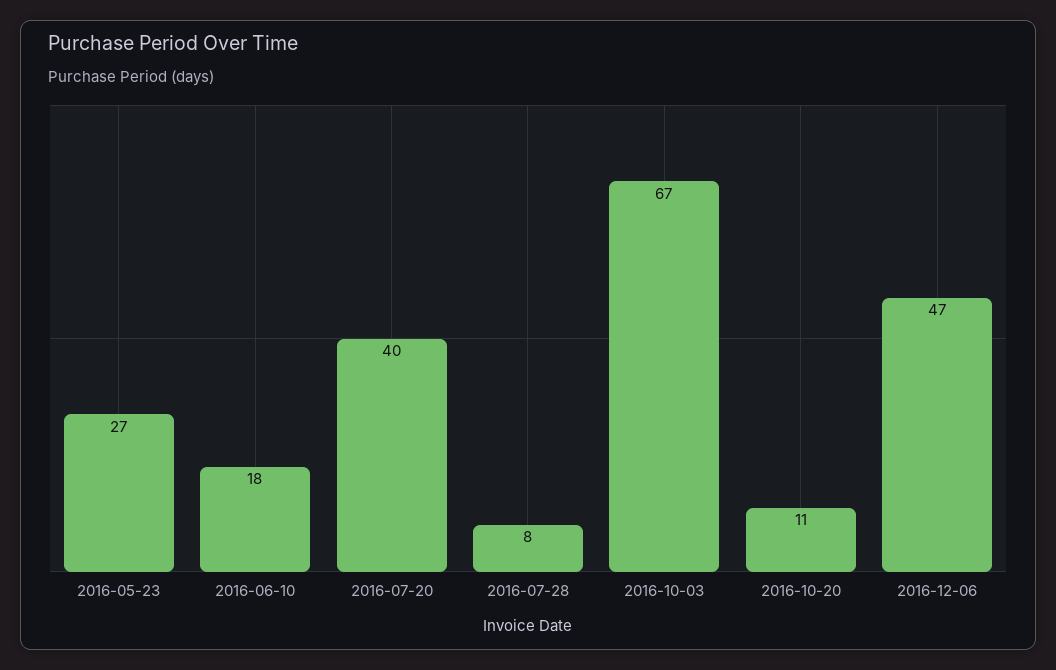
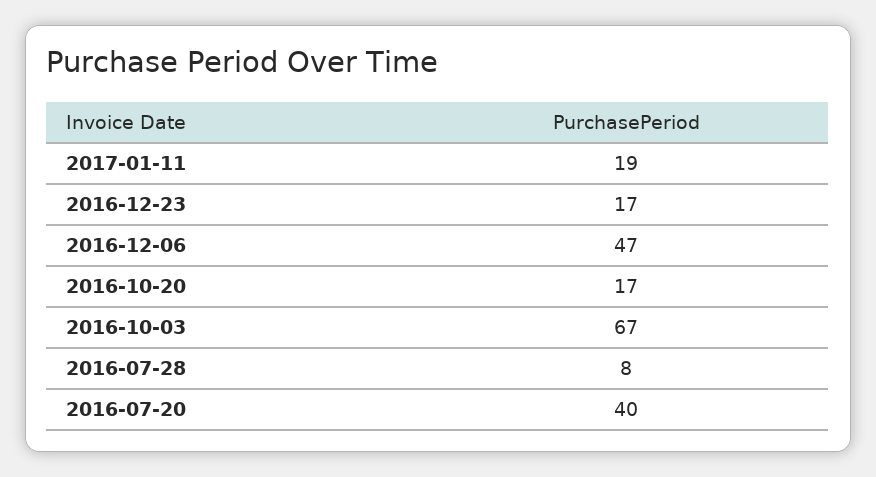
2016-05-23: 27 -> none
2016-06-10: 18 -> none
2016-10-20: 11 -> 17
2017-01-11: none -> 19
2016-12-23: none -> 17

